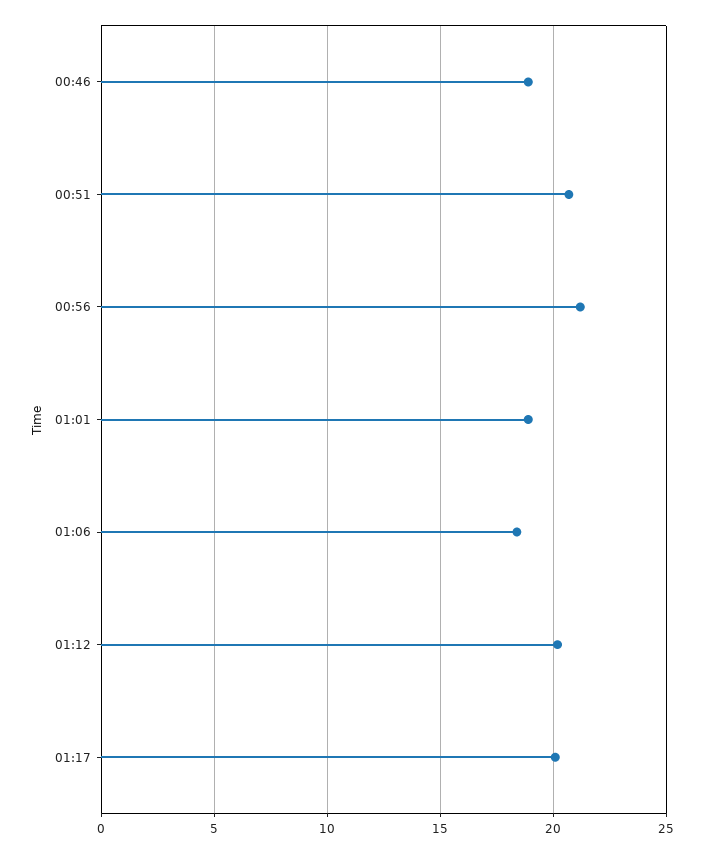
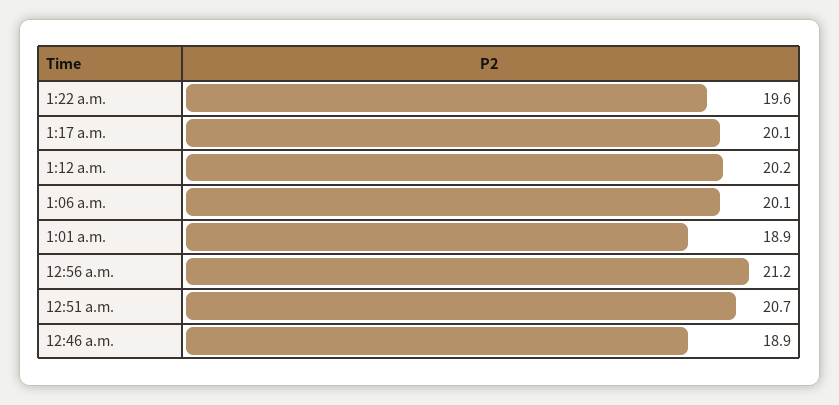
01:06: 18.5 -> 20.1
1:22 a.m.: none -> 19.6

